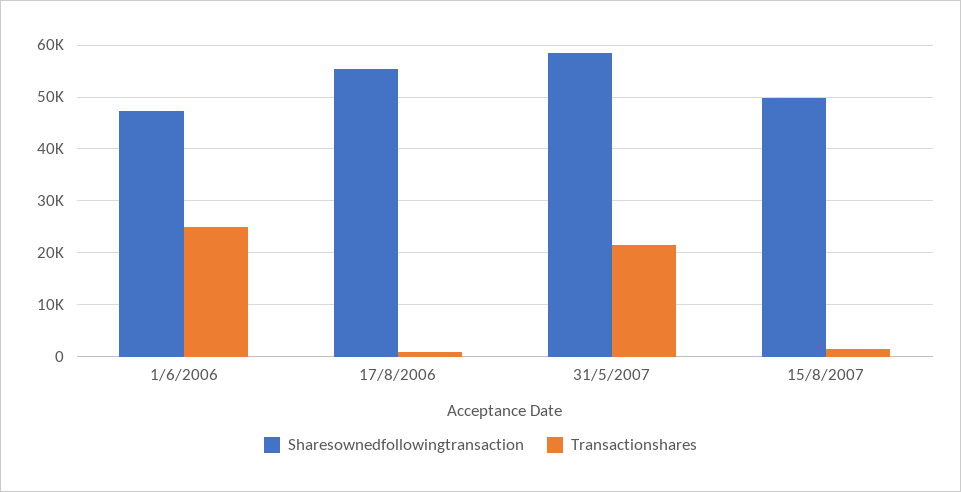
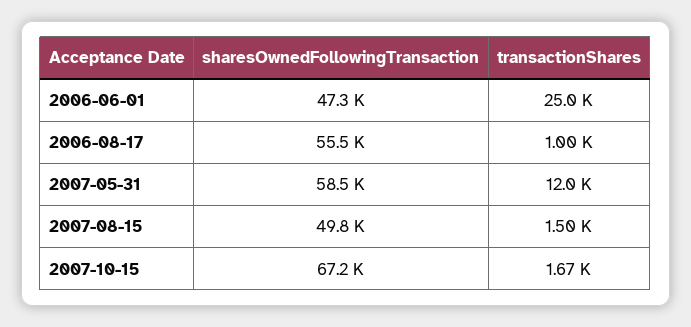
Transactionshares, 31/5/2007: 22000 -> 12000
Sharesownedfollowingtransaction, 2007-10-15: none -> 67200
Transactionshares, 2007-10-15: none -> 1670

